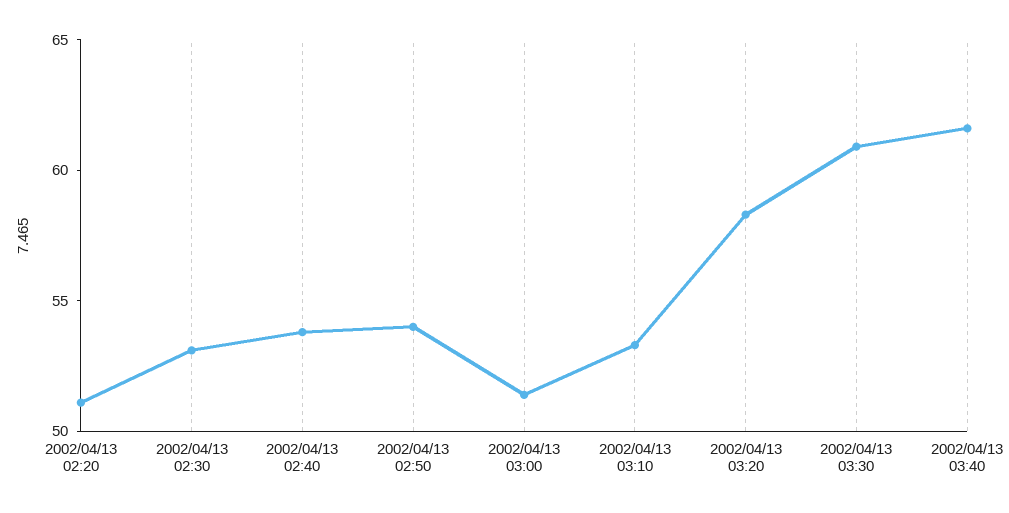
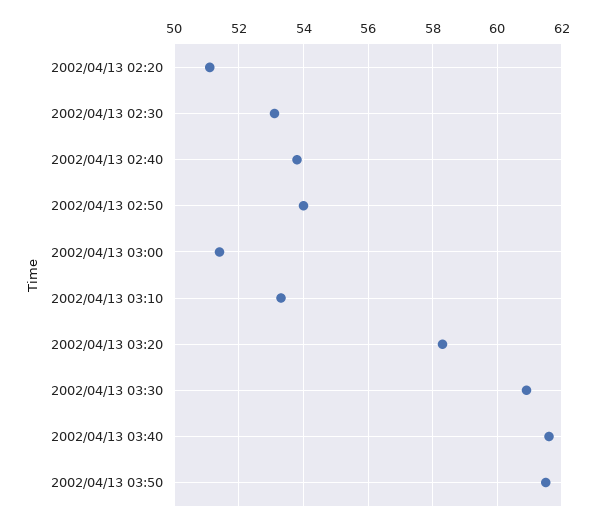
2002/04/13 03:50: none -> 61.5

